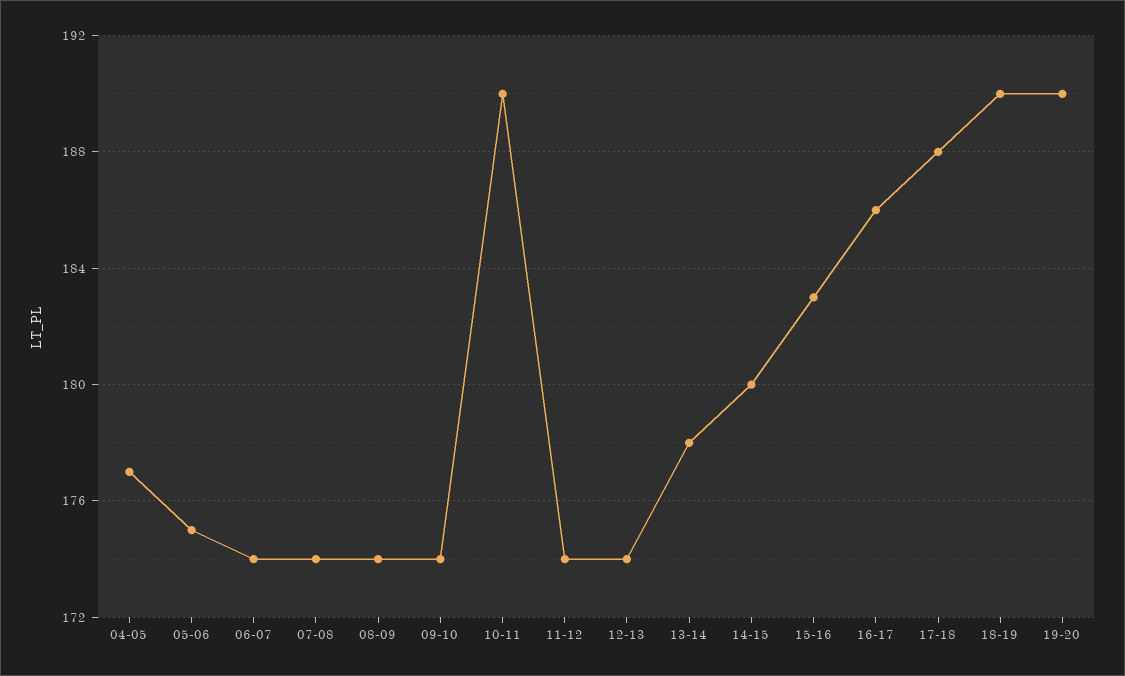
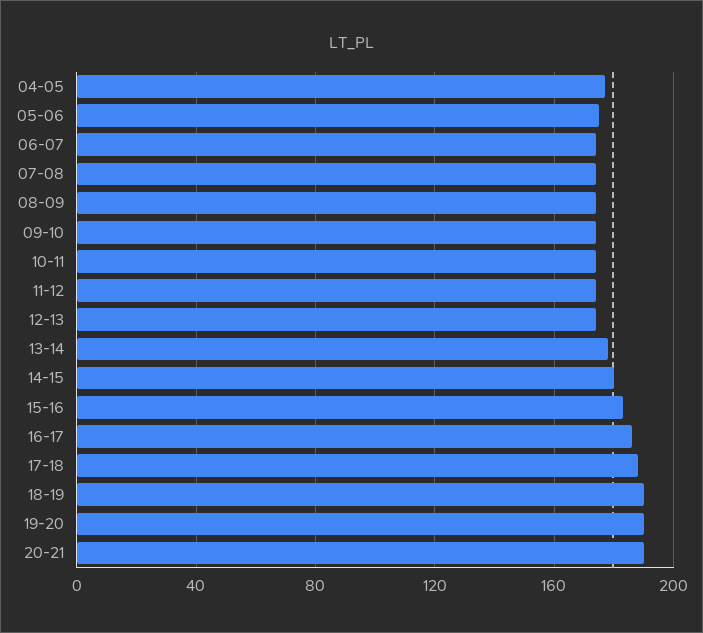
10-11: 190 -> 175
20-21: none -> 190

